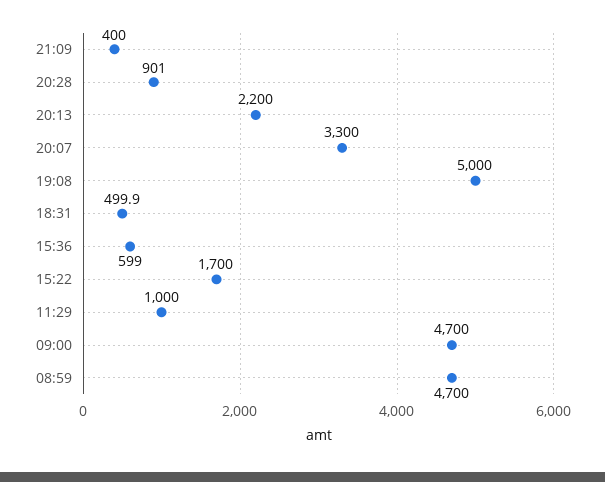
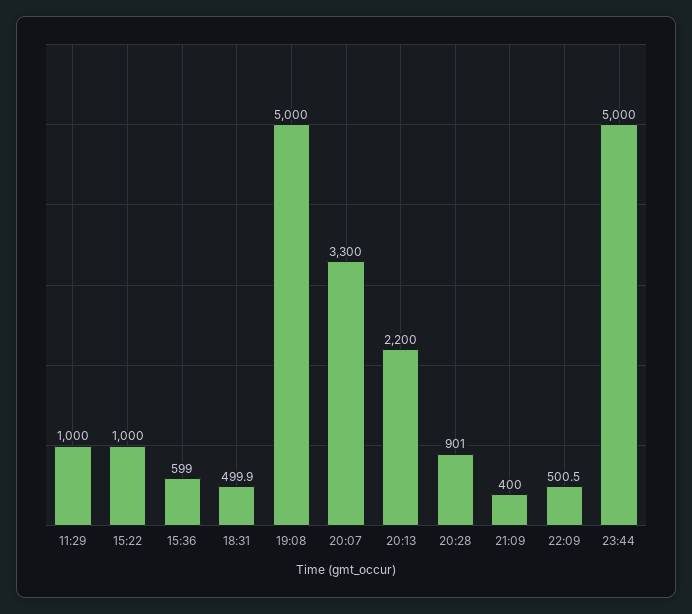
15:22: 1700 -> 1000
09:00: 4700 -> none
08:59: 4700 -> none
22:09: none -> 500.5
23:44: none -> 5000

